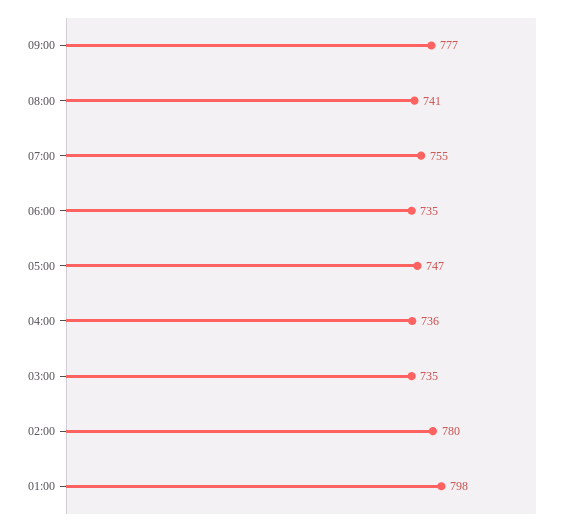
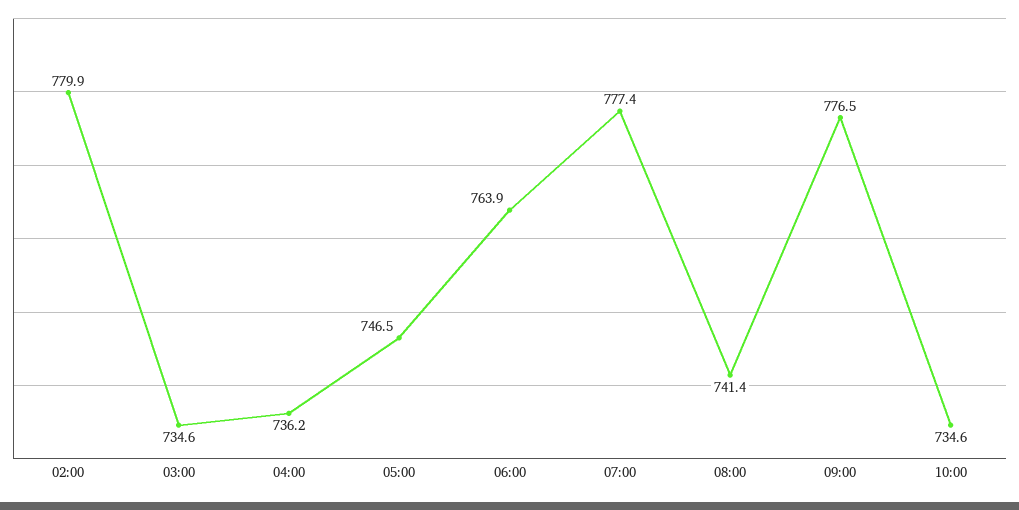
07:00: 755 -> 777.4
06:00: 735 -> 763.9
01:00: 798 -> none
10:00: none -> 734.6

